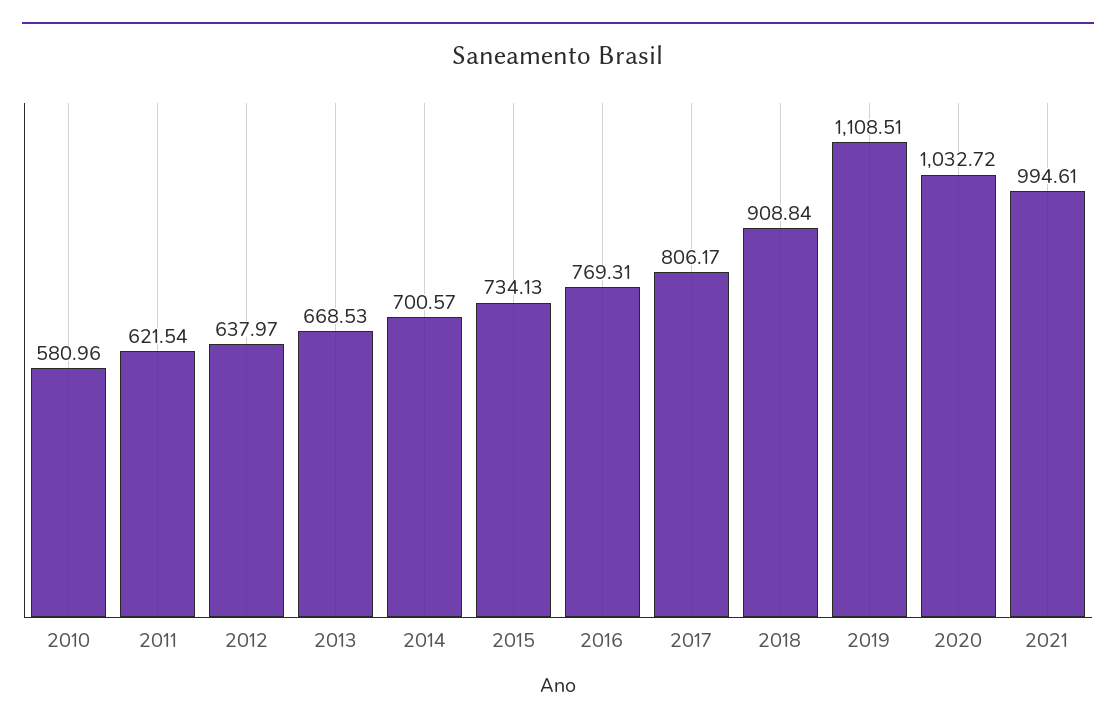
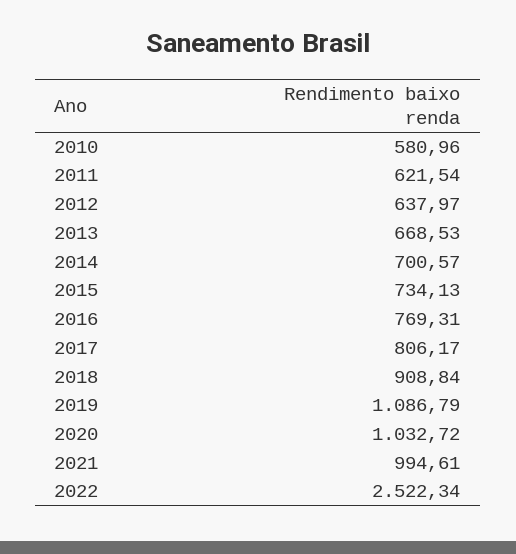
2019: 1108.51 -> 1086.79
2022: none -> 2522.34

